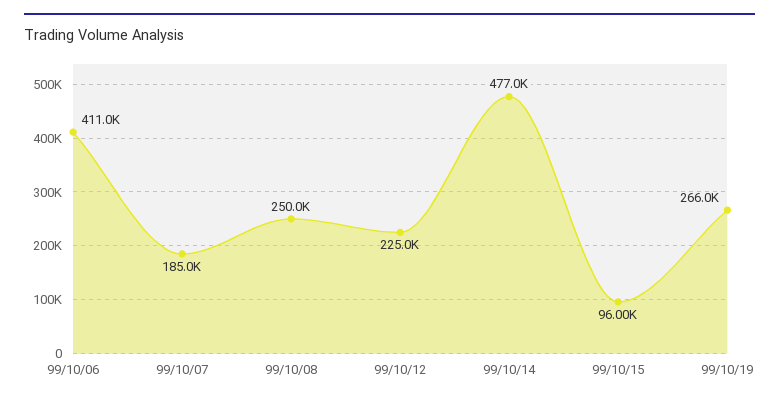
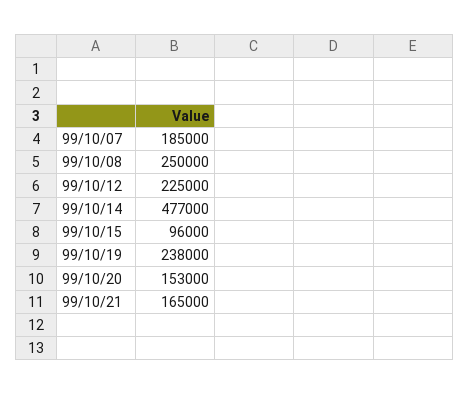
99/10/06: 411000 -> none
99/10/19: 266000 -> 238000
99/10/20: none -> 153000
99/10/21: none -> 165000

